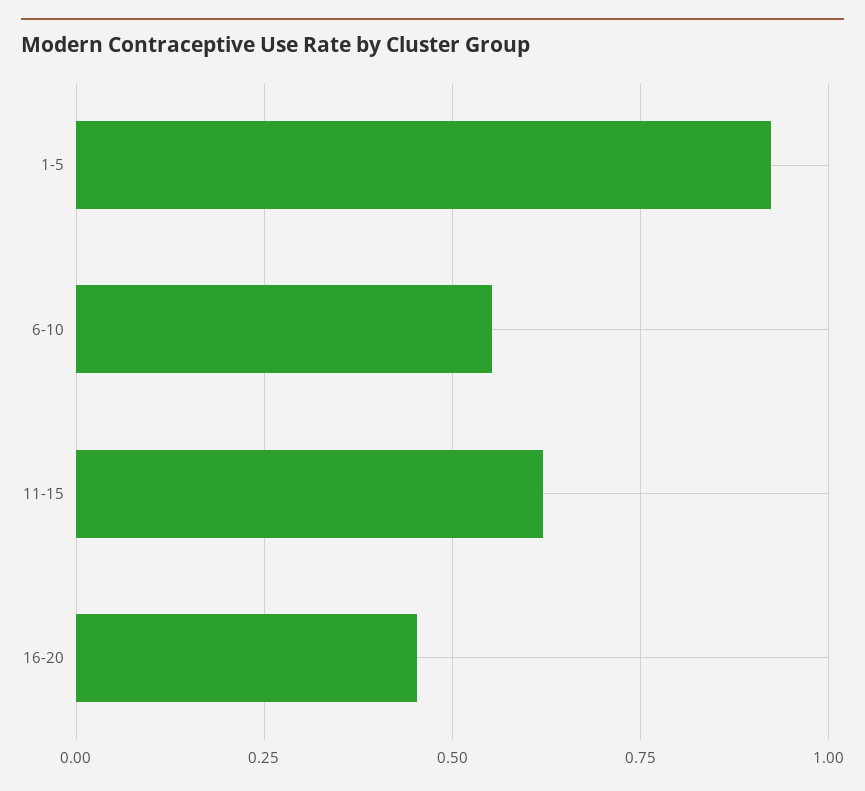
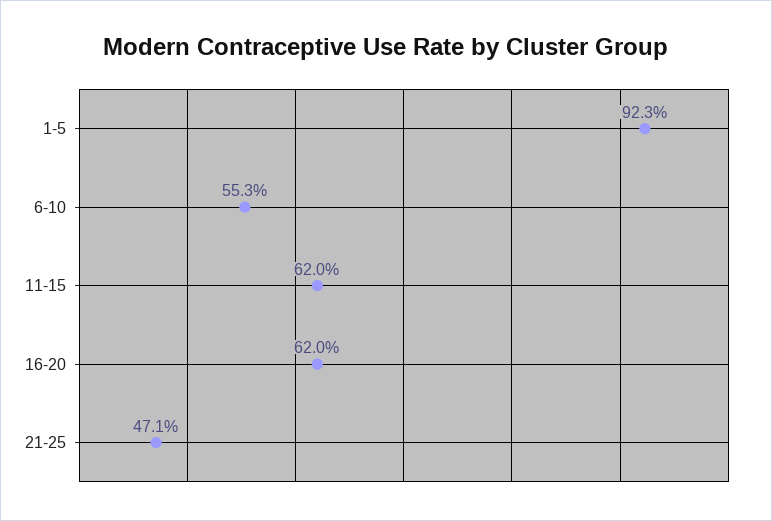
16-20: 0.45 -> 0.62
21-25: none -> 0.471

